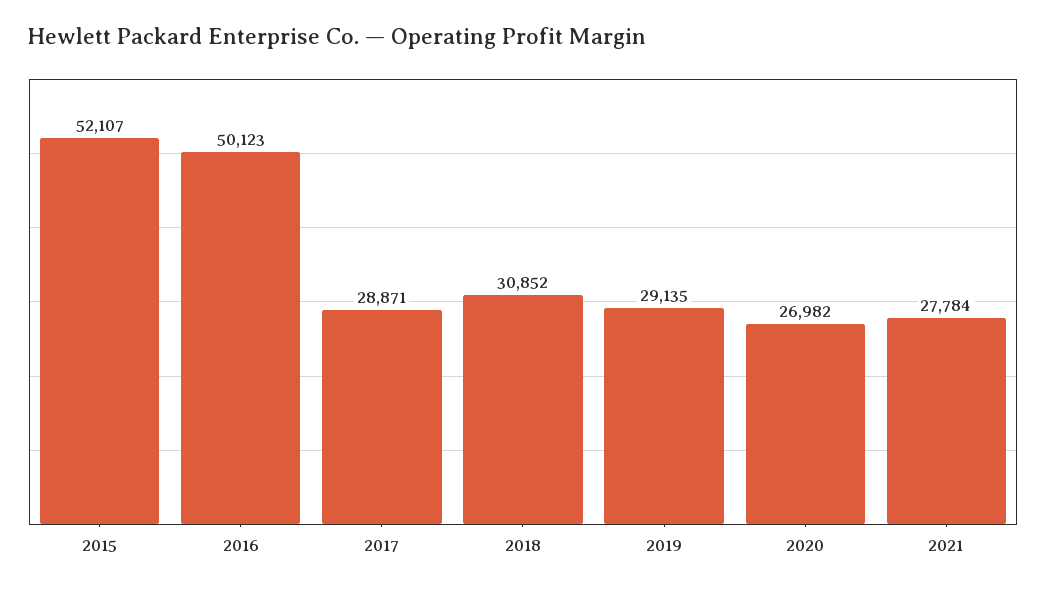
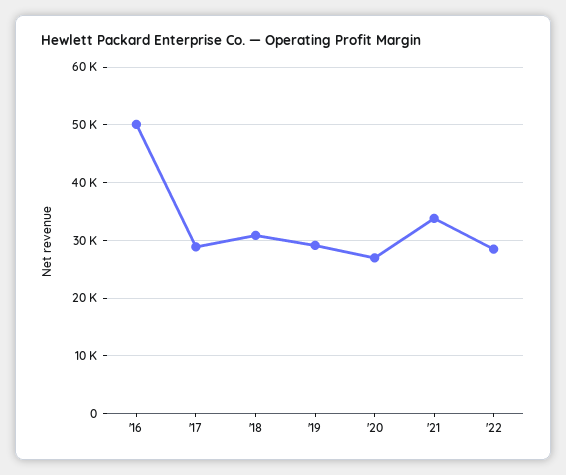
2015: 52107 -> none
2021: 27784 -> 34000
'22: none -> 28000

